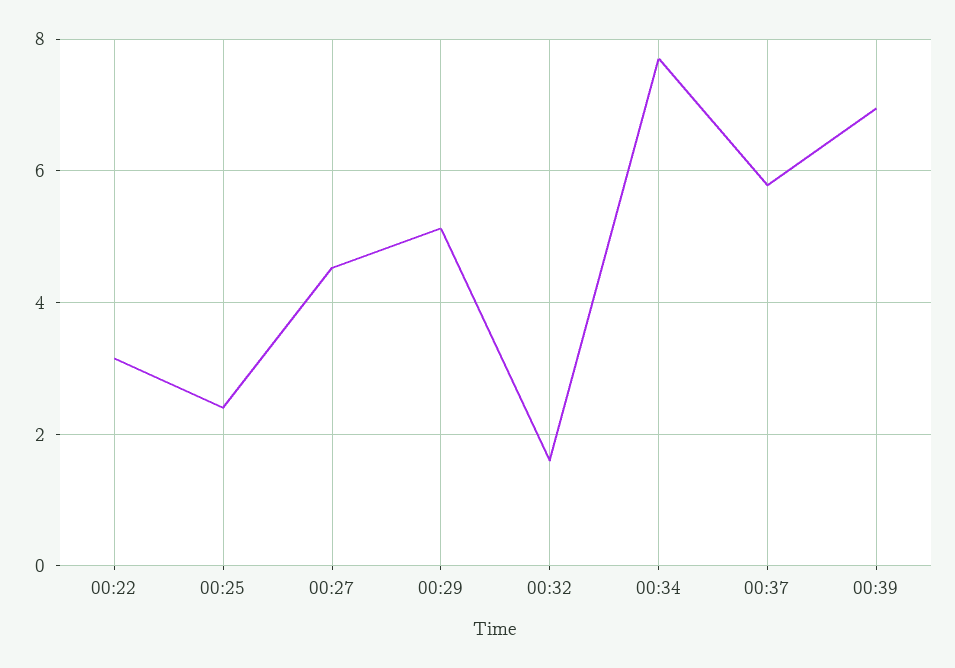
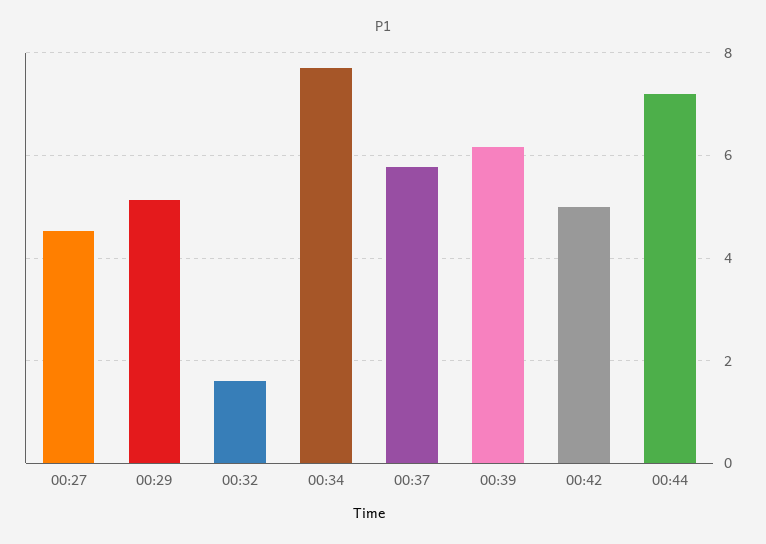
00:22: 3.2 -> none
00:25: 2.4 -> none
00:39: 7 -> 6.2
00:42: none -> 5
00:44: none -> 7.2

